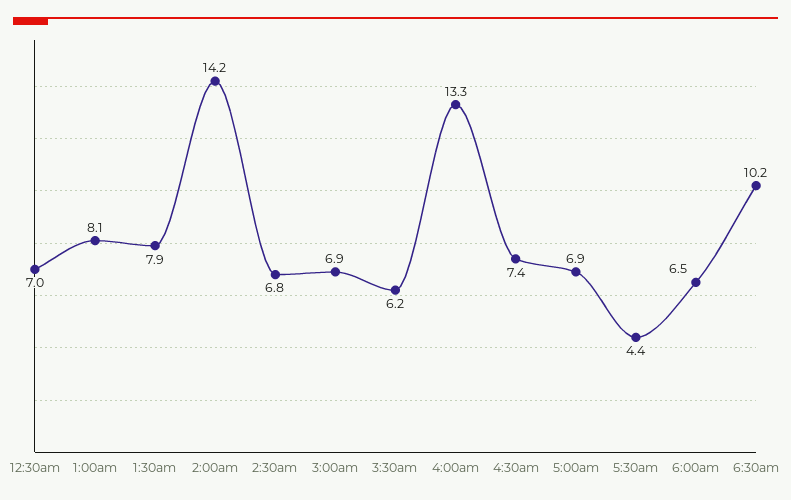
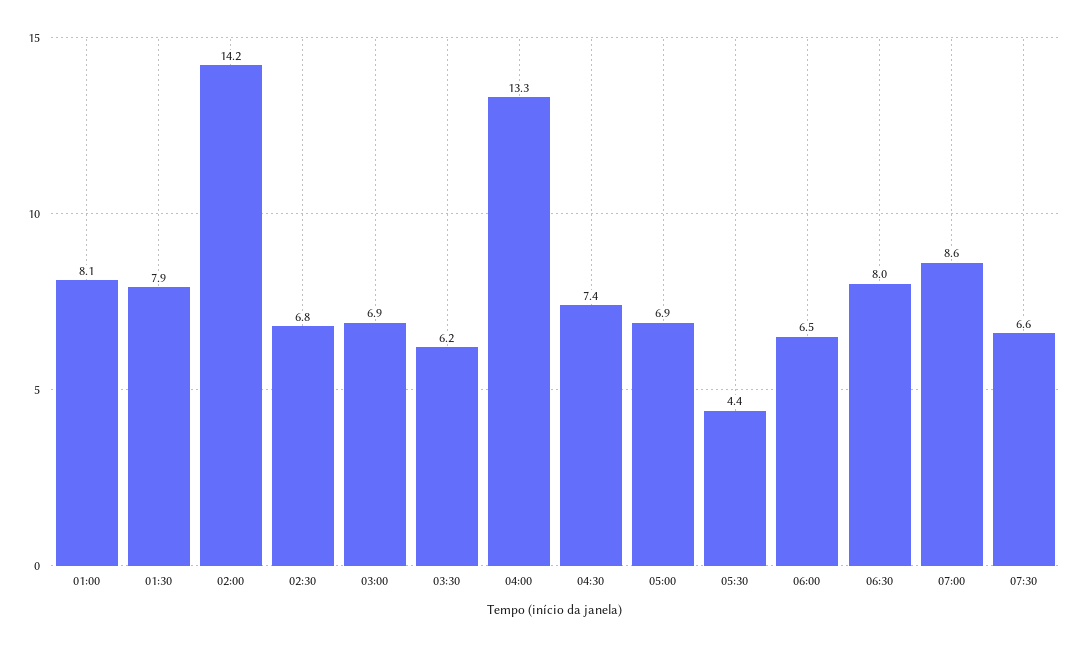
12:30am: 7 -> none
6:30am: 10.2 -> 8
07:00: none -> 8.6
07:30: none -> 6.6

